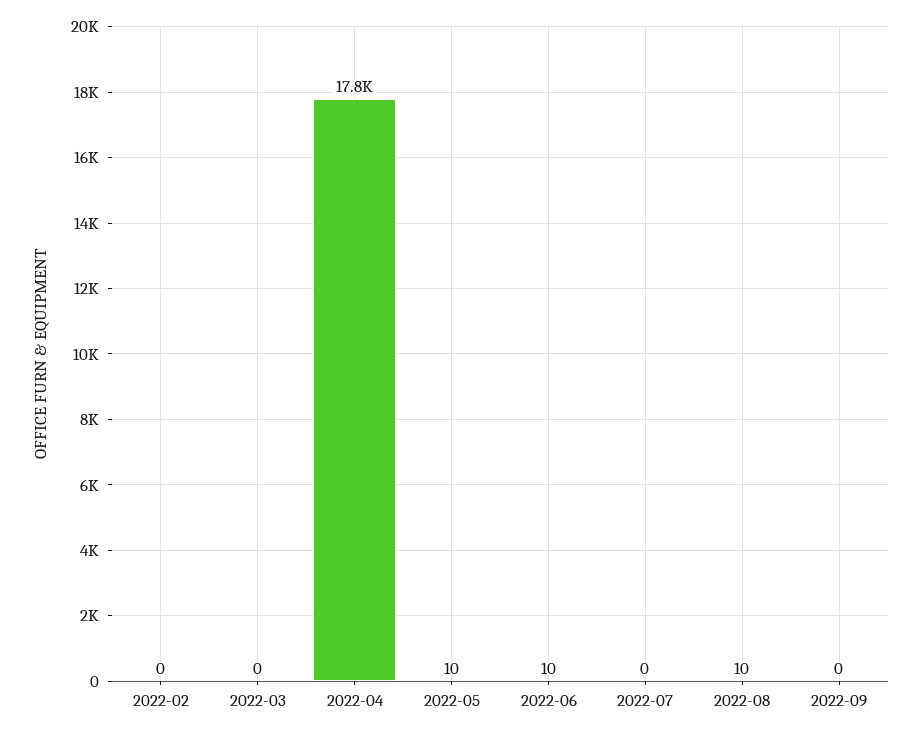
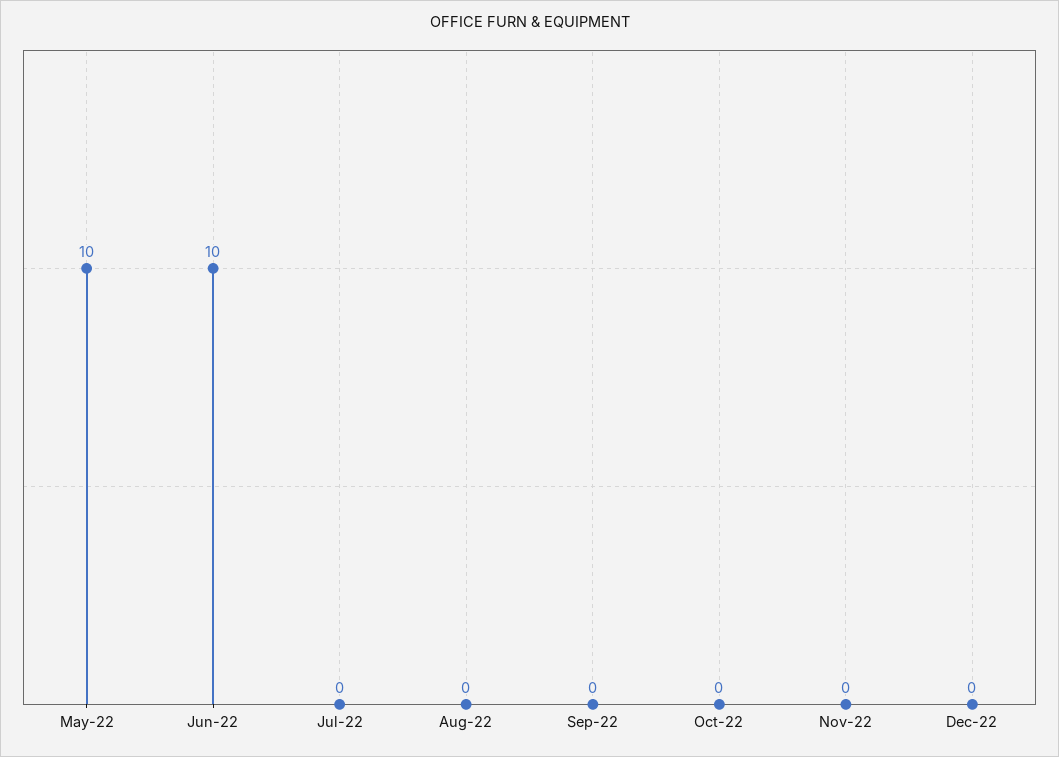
2022-02: 0 -> none
2022-03: 0 -> none
2022-04: 17800 -> none
2022-08: 10 -> 0
Oct-22: none -> 0
Nov-22: none -> 0
Dec-22: none -> 0

